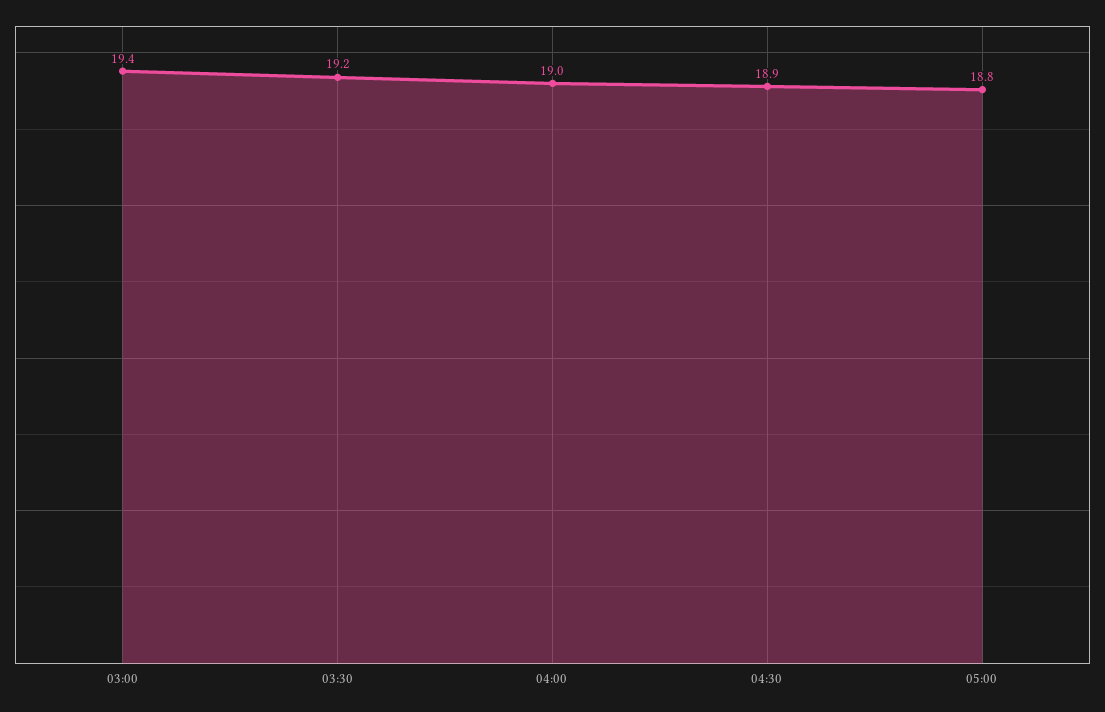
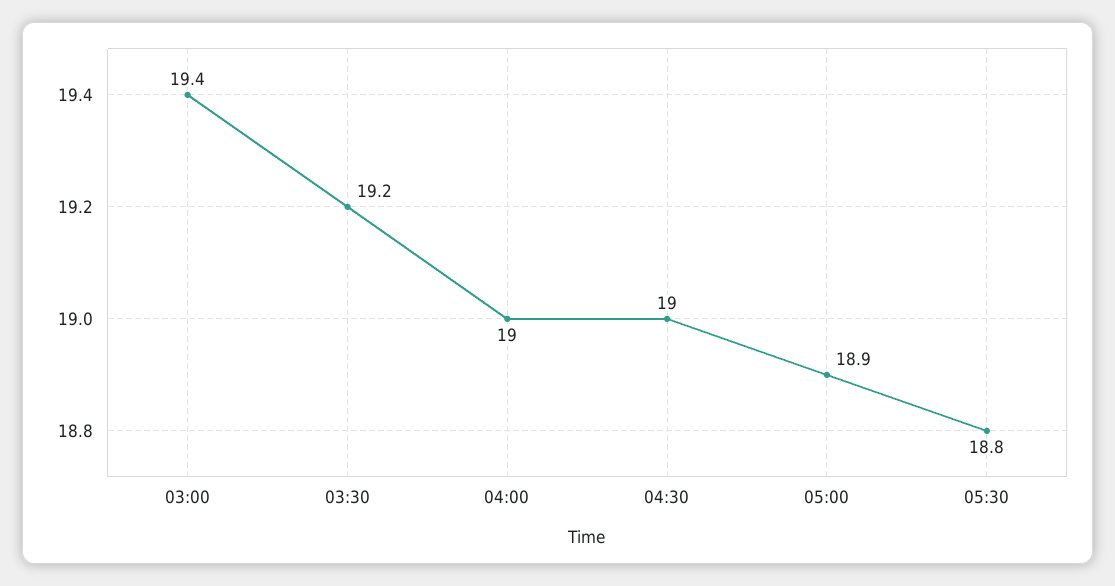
04:30: 18.9 -> 19
05:00: 18.8 -> 18.9
05:30: none -> 18.8

